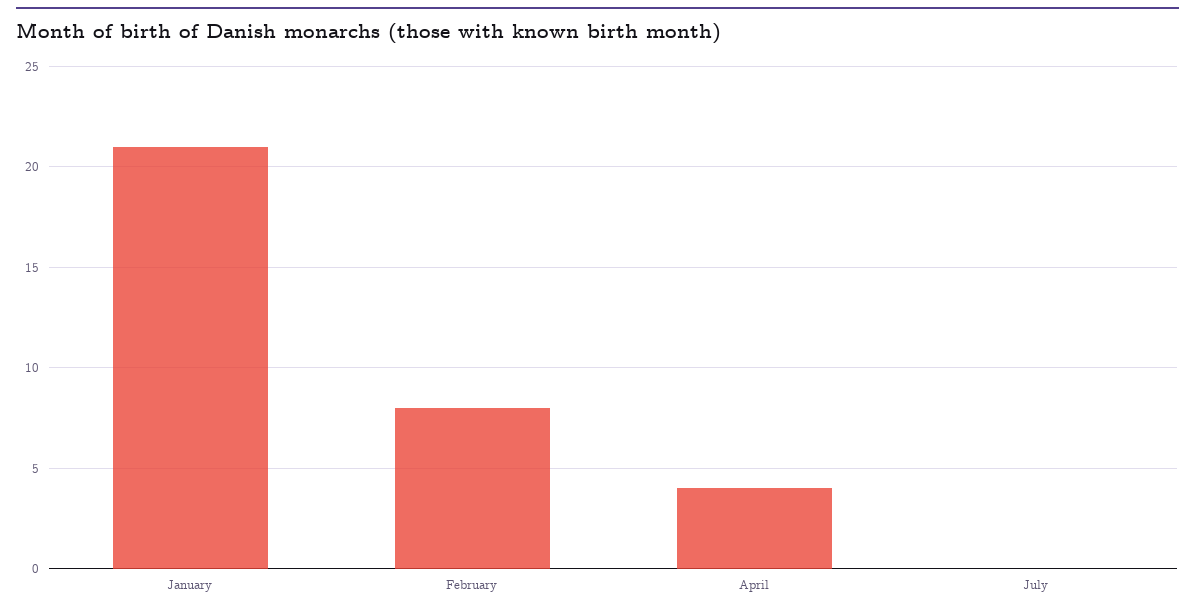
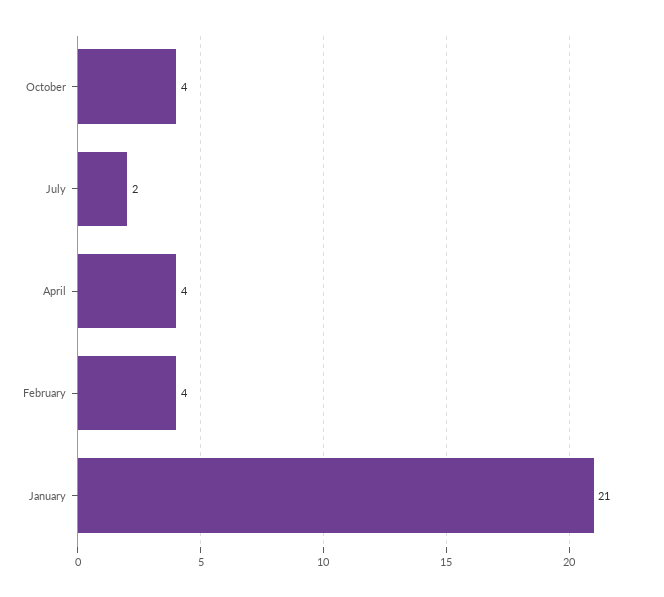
February: 8 -> 4
July: 0 -> 2
October: none -> 4

